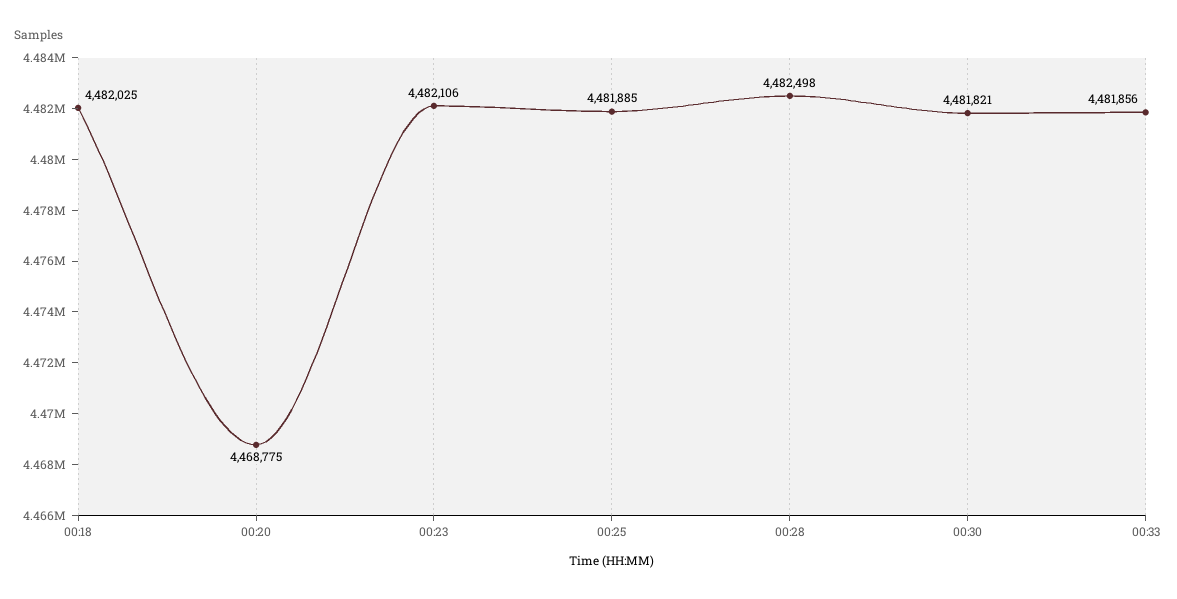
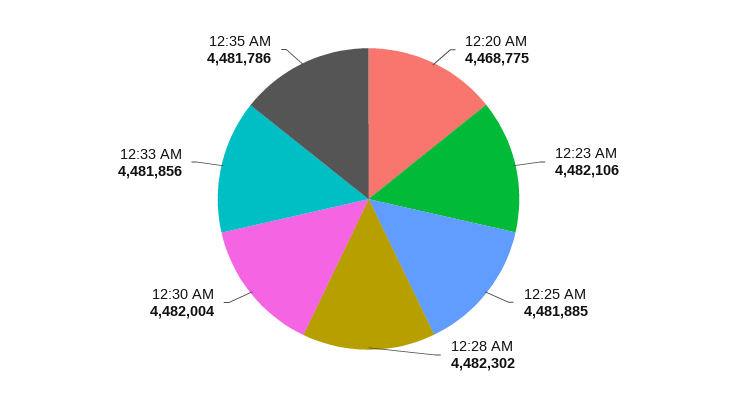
00:18: 4482025 -> none
00:28: 4482498 -> 4482302
00:30: 4481821 -> 4482004
12:35 AM: none -> 4481786

